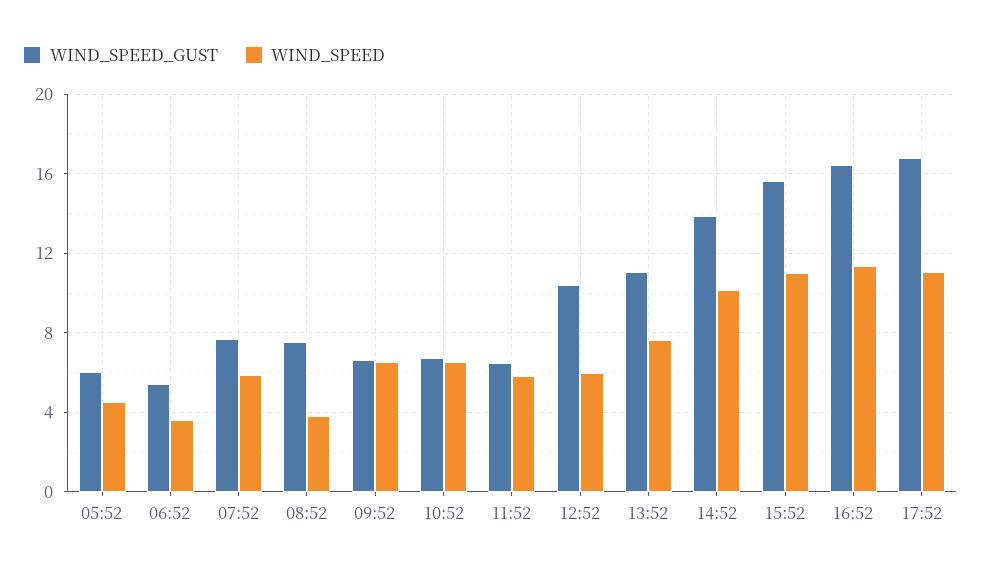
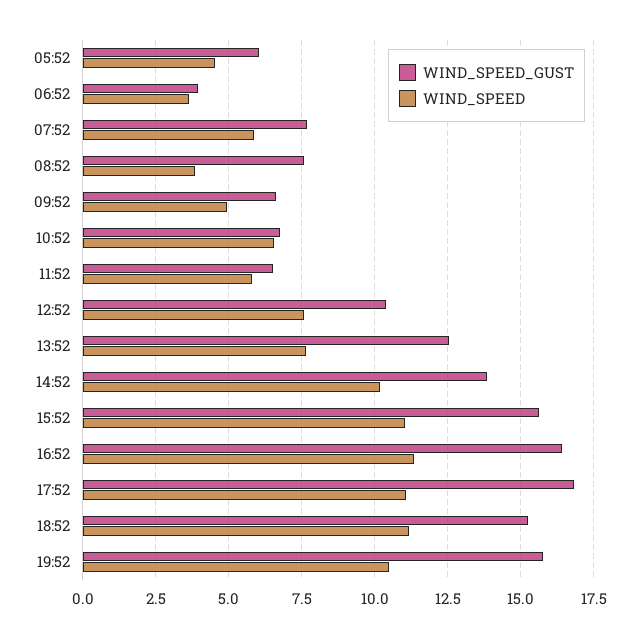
WIND_SPEED_GUST, 06:52: 5.5 -> 4
WIND_SPEED, 09:52: 6.5 -> 5
WIND_SPEED, 12:52: 6 -> 7.5
WIND_SPEED_GUST, 13:52: 11 -> 12.5
WIND_SPEED_GUST, 18:52: none -> 15.25
WIND_SPEED, 18:52: none -> 11.25
WIND_SPEED_GUST, 19:52: none -> 15.75
WIND_SPEED, 19:52: none -> 10.5

